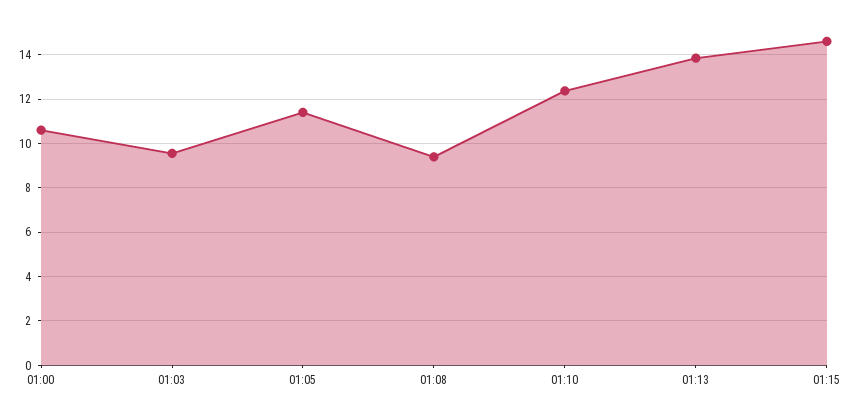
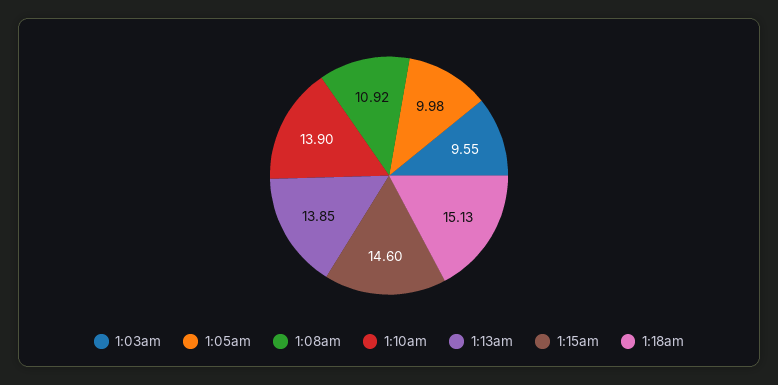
01:00: 10.5 -> none
01:05: 11.5 -> 9.98
01:08: 9.5 -> 10.92
01:10: 12.5 -> 13.9
1:18am: none -> 15.13

